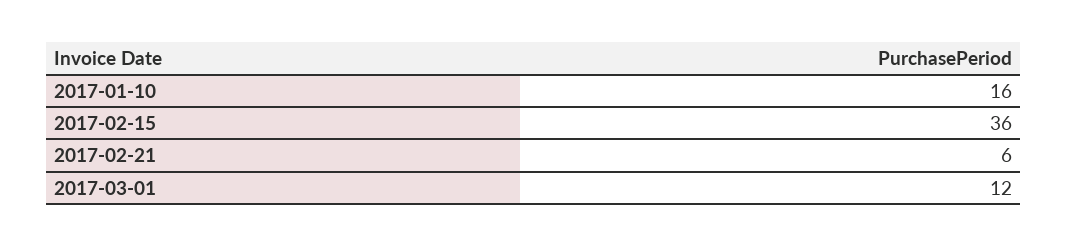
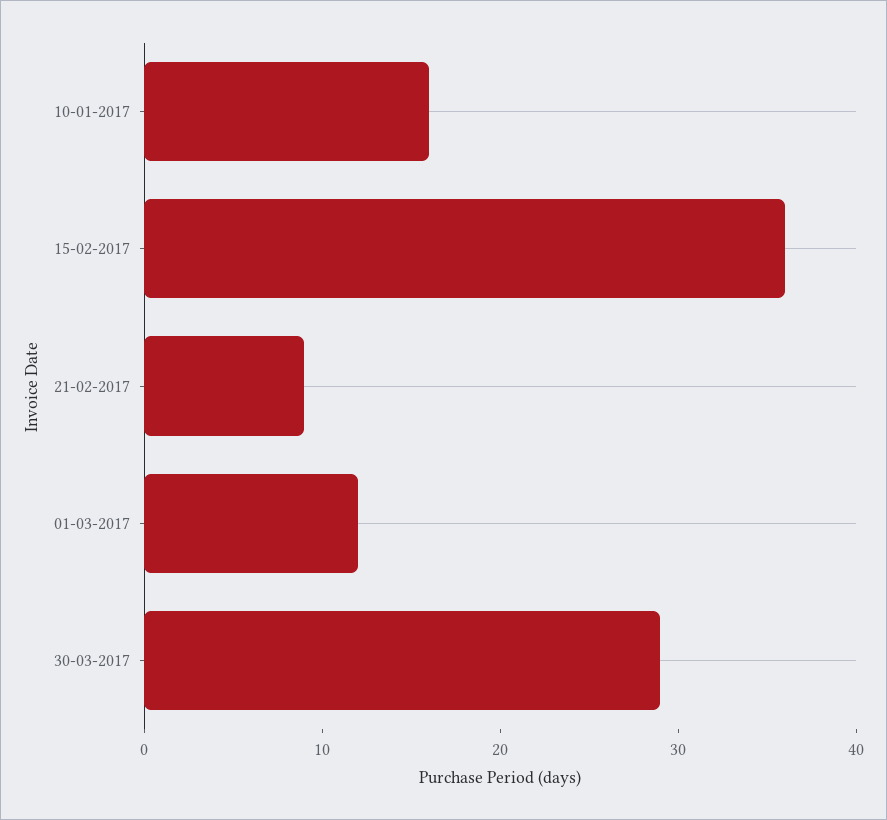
2017-02-21: 6 -> 9
30-03-2017: none -> 29

